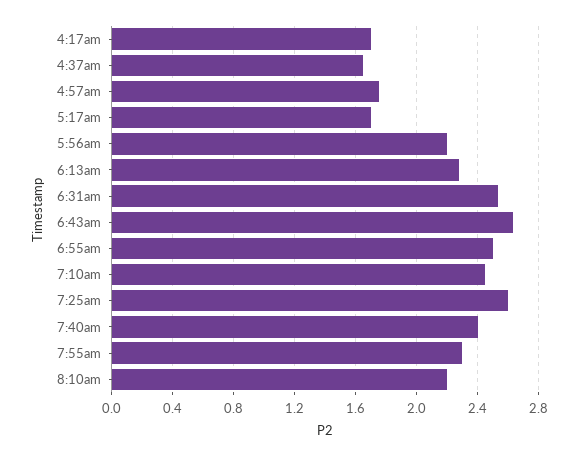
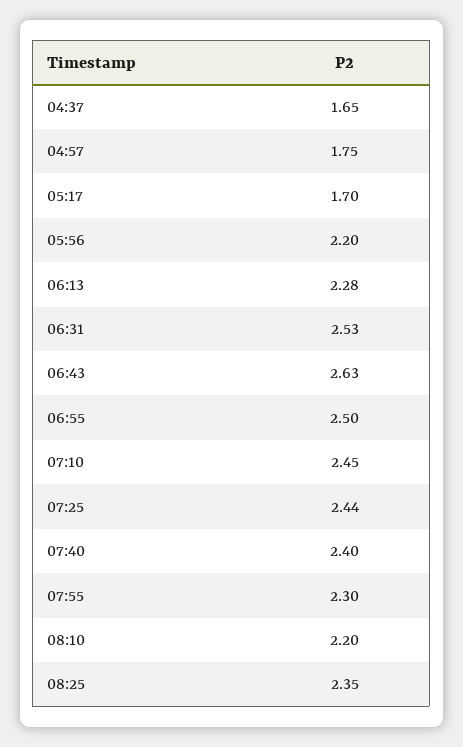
4:17am: 1.7 -> none
7:25am: 2.6 -> 2.44
08:25: none -> 2.35

